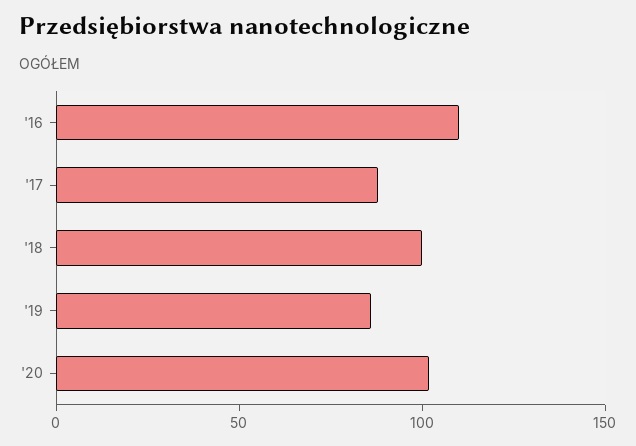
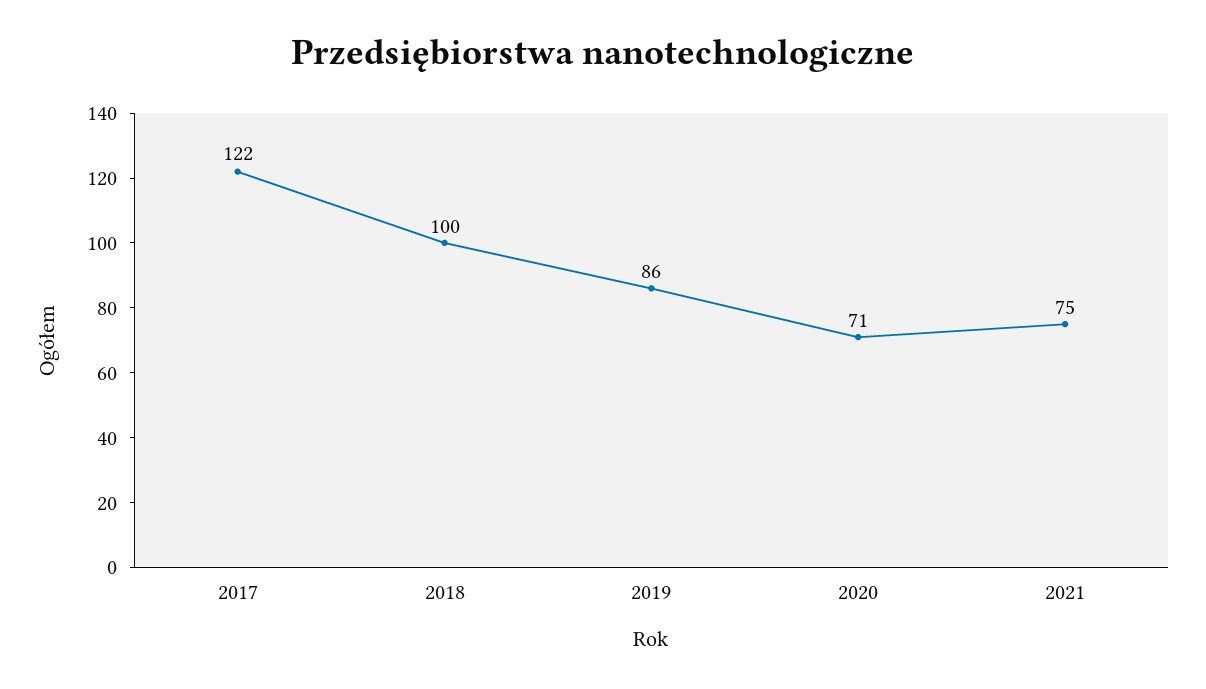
'16: 110 -> none
'17: 90 -> 122
'20: 100 -> 71
2021: none -> 75

